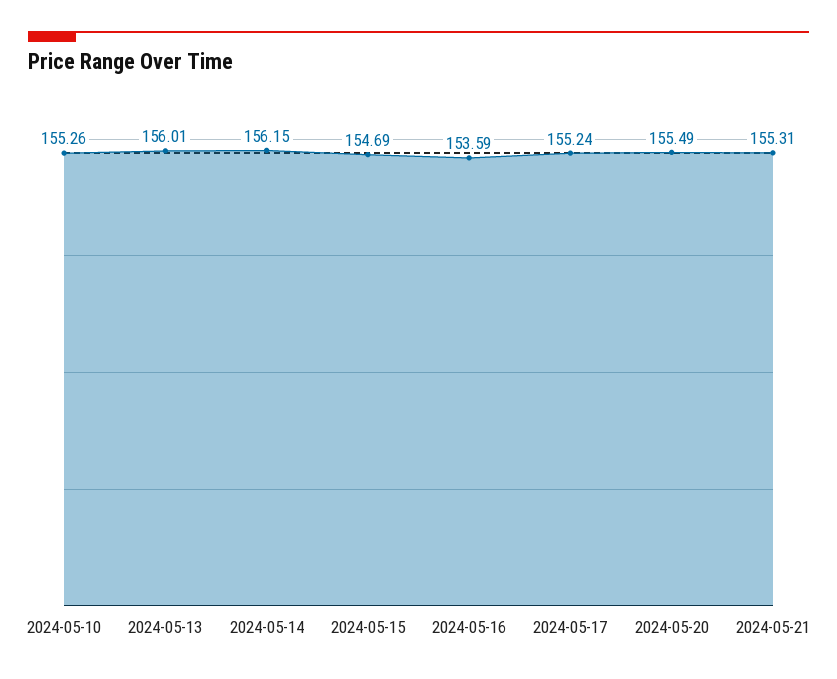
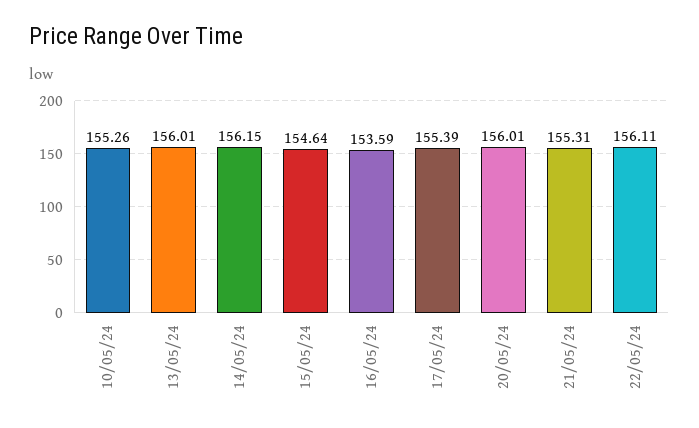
2024-05-15: 154.69 -> 154.64
2024-05-17: 155.24 -> 155.39
2024-05-20: 155.49 -> 156.01
22/05/24: none -> 156.11

